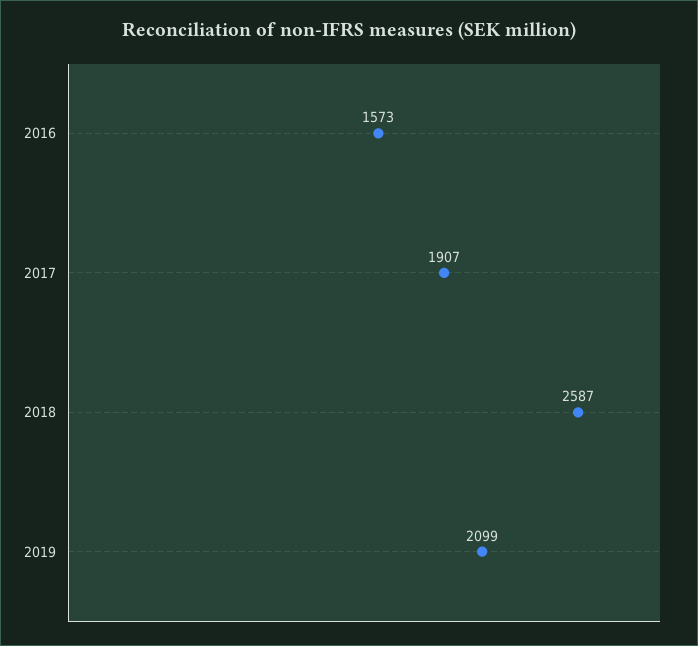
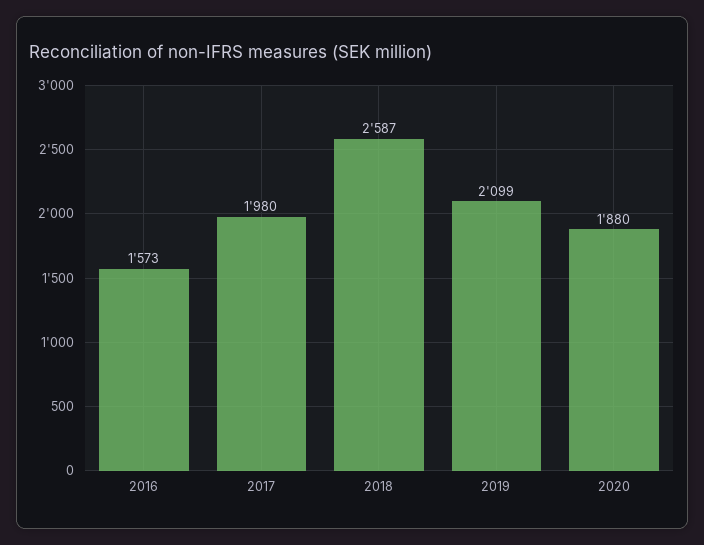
2017: 1907 -> 1980
2020: none -> 1880

